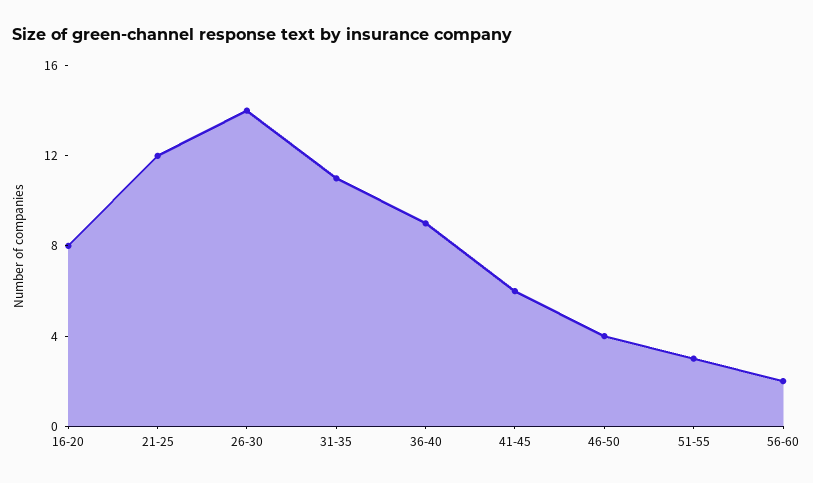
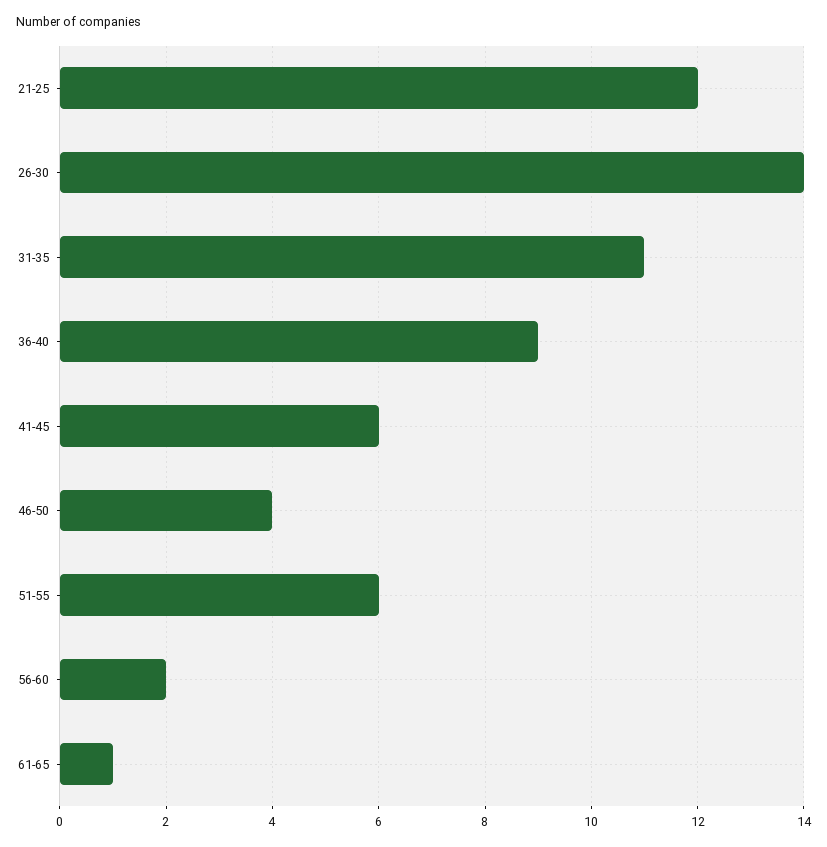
16-20: 8 -> none
51-55: 3 -> 6
61-65: none -> 1

